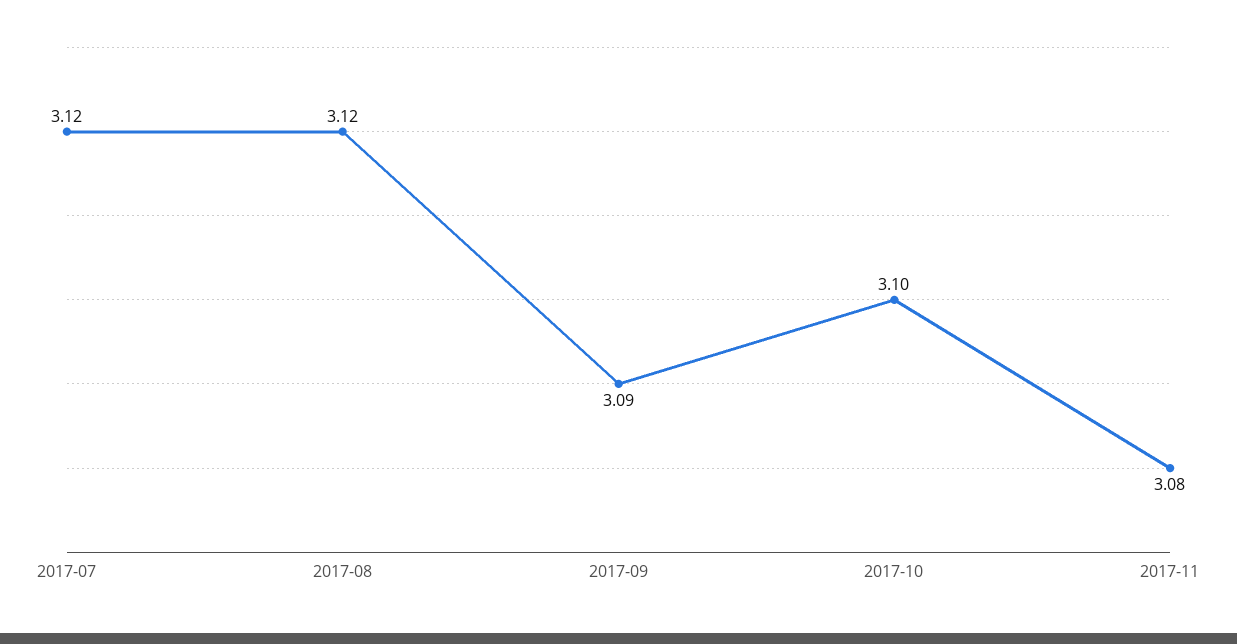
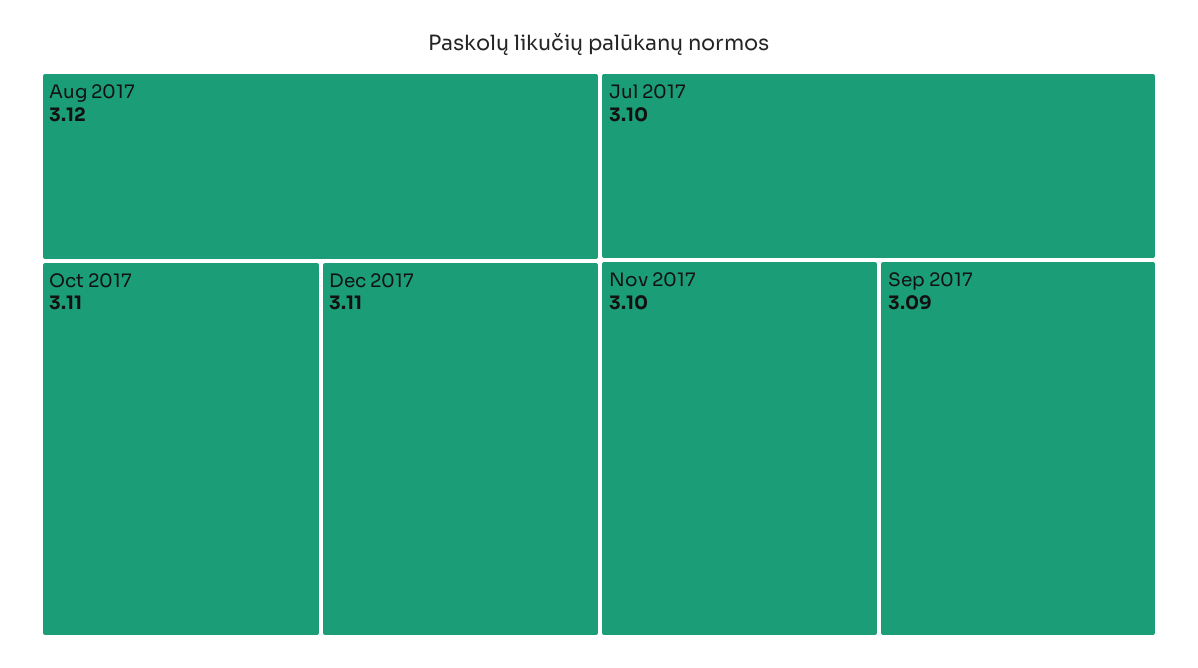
2017-07: 3.12 -> 3.1
2017-10: 3.1 -> 3.11
2017-11: 3.08 -> 3.1
Dec 2017: none -> 3.11

